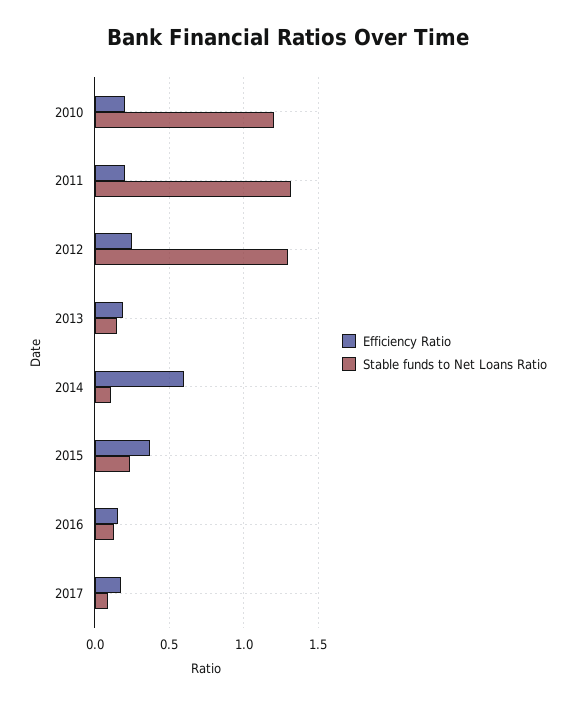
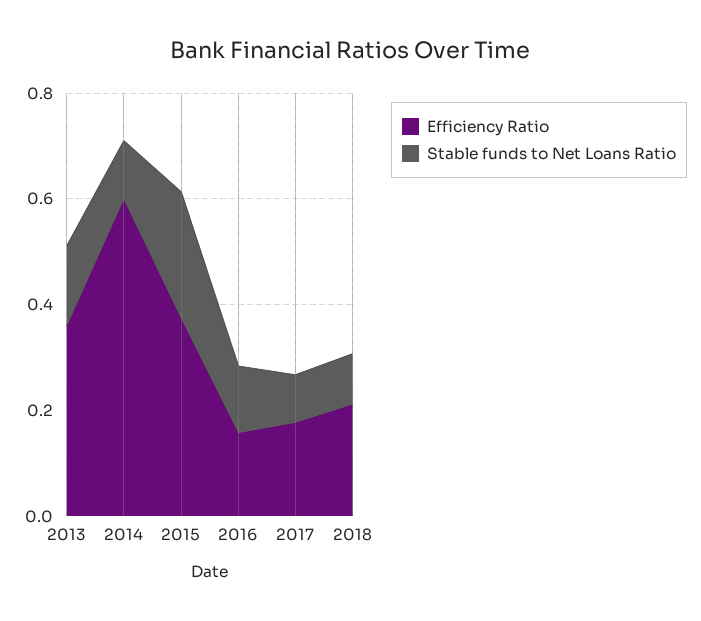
Efficiency Ratio, 2010: 0.2 -> none
Stable funds to Net Loans Ratio, 2010: 1.2 -> none
Efficiency Ratio, 2011: 0.2 -> none
Stable funds to Net Loans Ratio, 2011: 1.3 -> none
Efficiency Ratio, 2012: 0.25 -> none
Stable funds to Net Loans Ratio, 2012: 1.3 -> none
Efficiency Ratio, 2013: 0.2 -> 0.35
Efficiency Ratio, 2018: none -> 0.2
Stable funds to Net Loans Ratio, 2018: none -> 0.1

